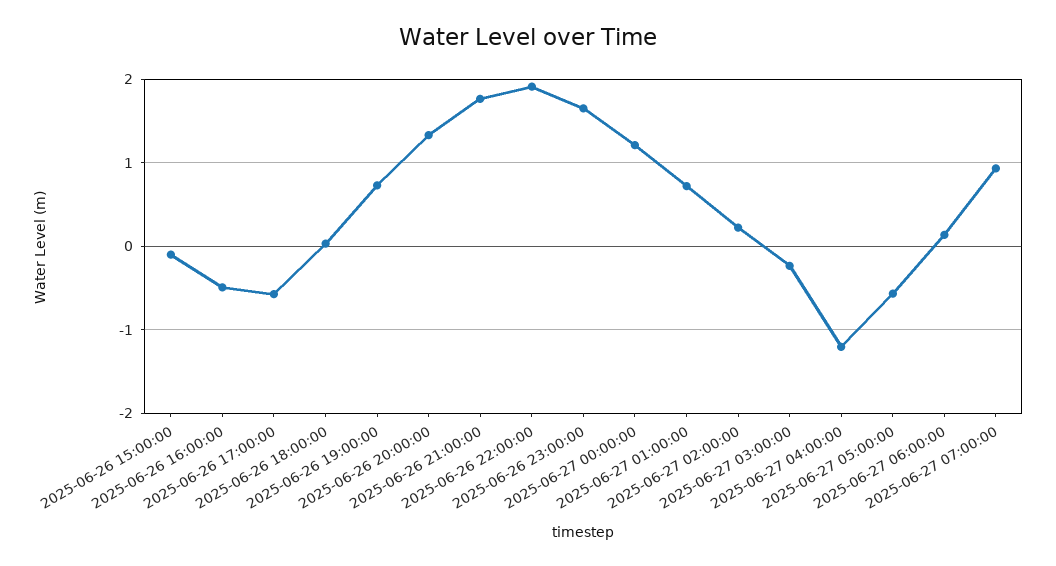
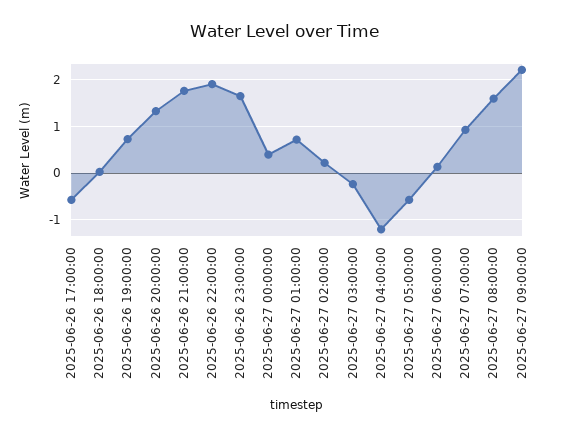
2025-06-26 15:00:00: -0.1 -> none
2025-06-26 16:00:00: -0.5 -> none
2025-06-27 00:00:00: 1.2 -> 0.4
2025-06-27 08:00:00: none -> 1.6
2025-06-27 09:00:00: none -> 2.2

